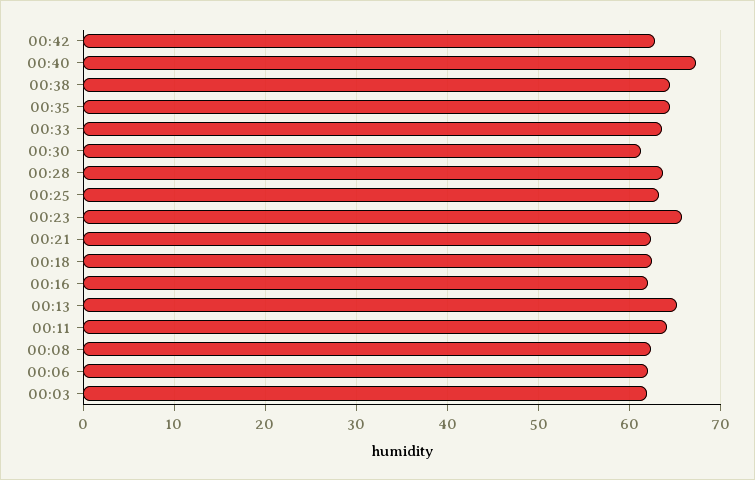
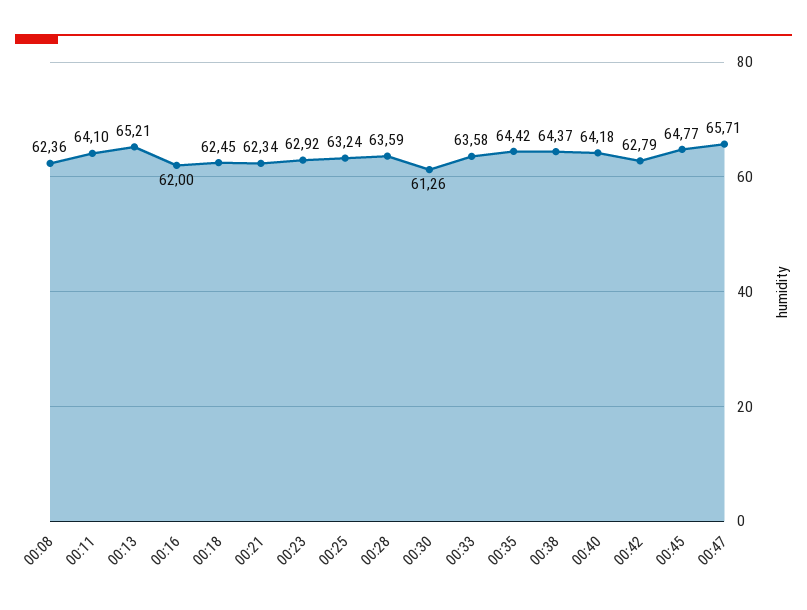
00:40: 67 -> 64.18
00:23: 66 -> 62.92
00:06: 62 -> none
00:03: 62 -> none
00:45: none -> 64.77
00:47: none -> 65.71

